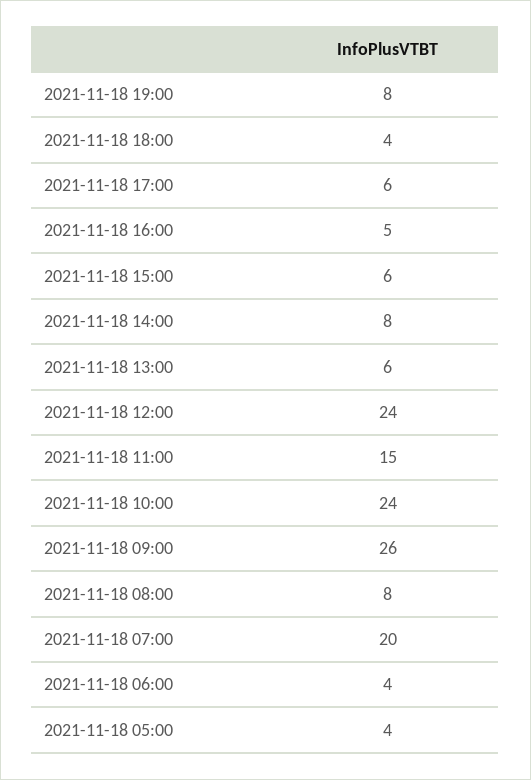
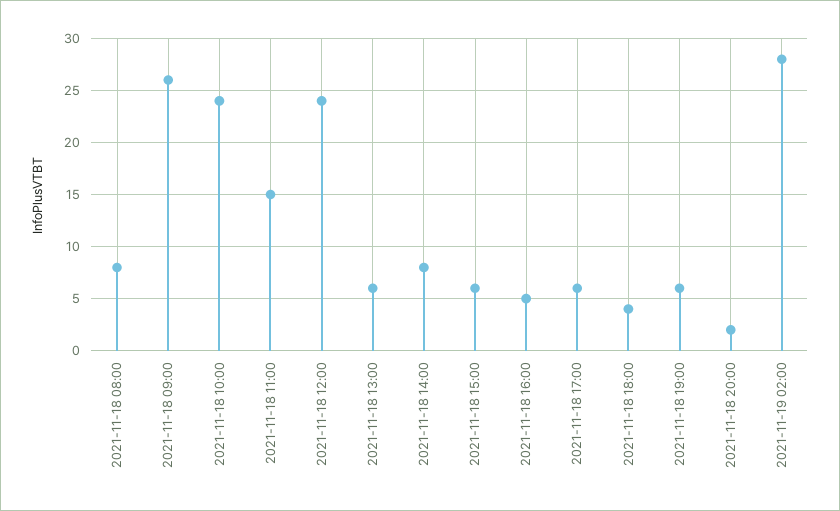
2021-11-18 19:00: 8 -> 6
2021-11-18 07:00: 20 -> none
2021-11-18 06:00: 4 -> none
2021-11-18 05:00: 4 -> none
2021-11-18 20:00: none -> 2
2021-11-19 02:00: none -> 28

